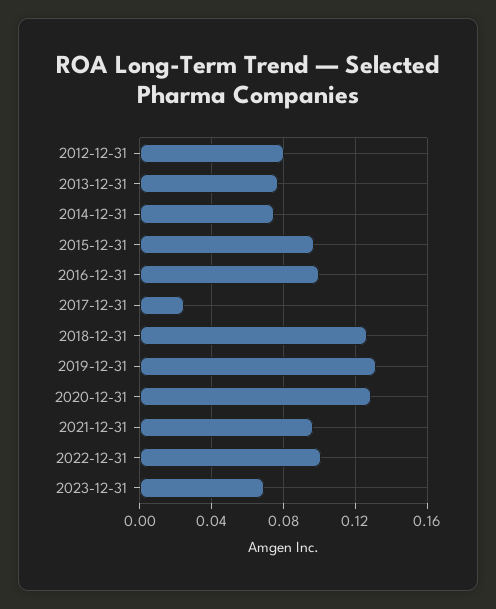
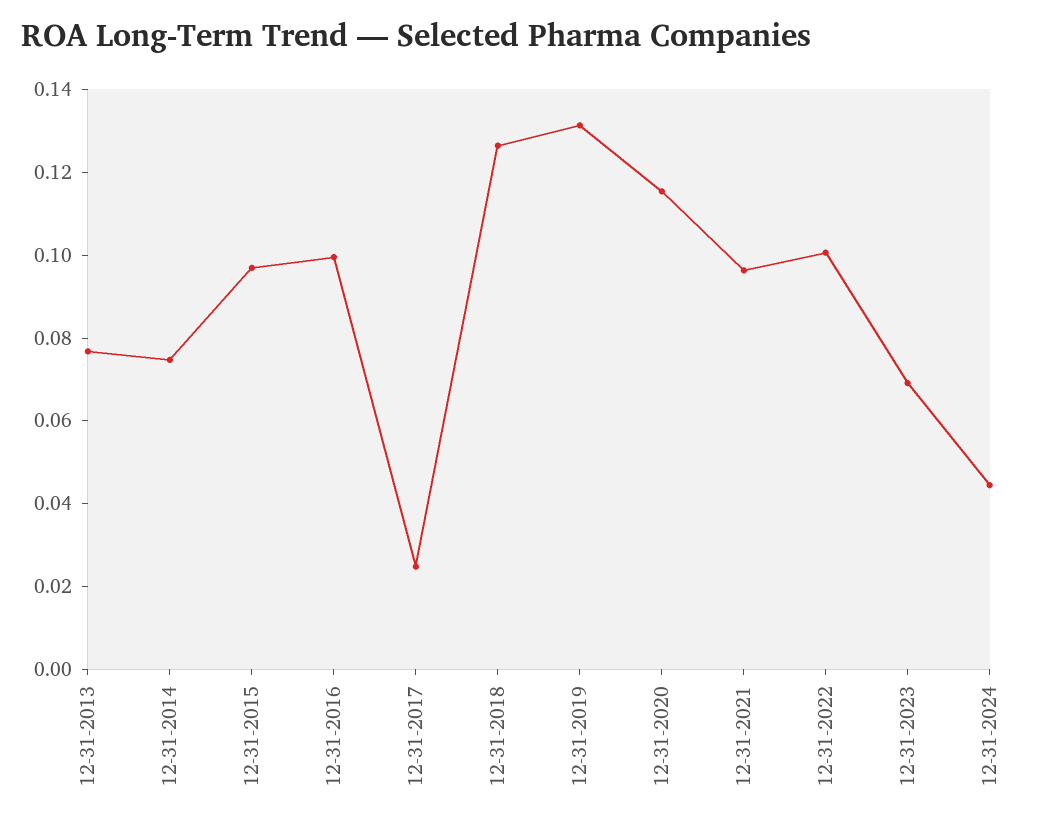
2012-12-31: 0.08 -> none
2020-12-31: 0.13 -> 0.115
12-31-2024: none -> 0.045

